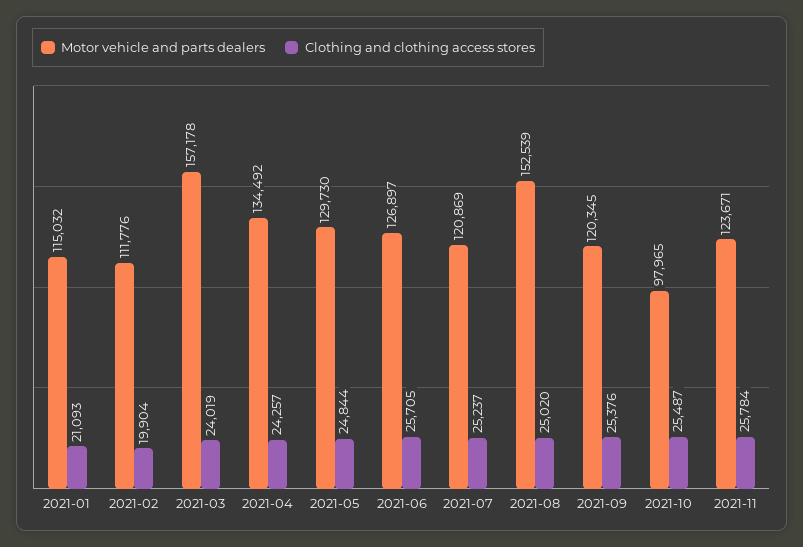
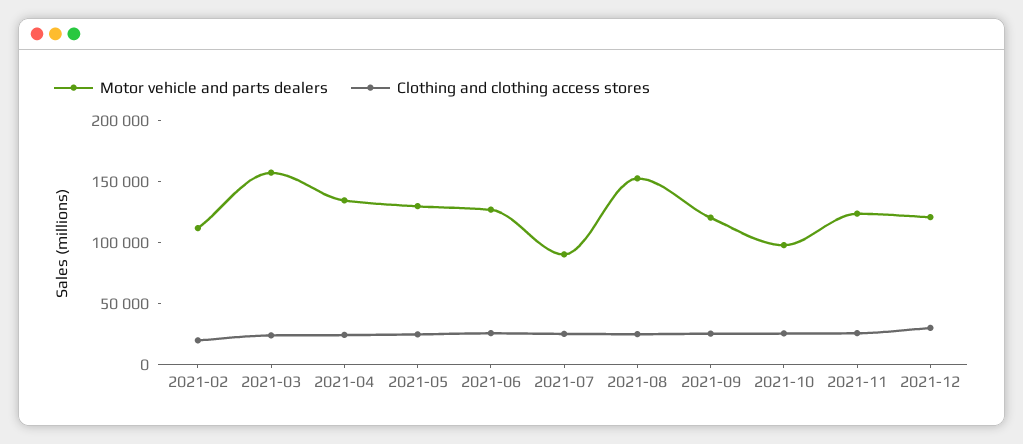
Motor vehicle and parts dealers, 2021-01: 115032 -> none
Clothing and clothing access stores, 2021-01: 21093 -> none
Motor vehicle and parts dealers, 2021-07: 120869 -> 90000
Motor vehicle and parts dealers, 2021-12: none -> 120000
Clothing and clothing access stores, 2021-12: none -> 30000

